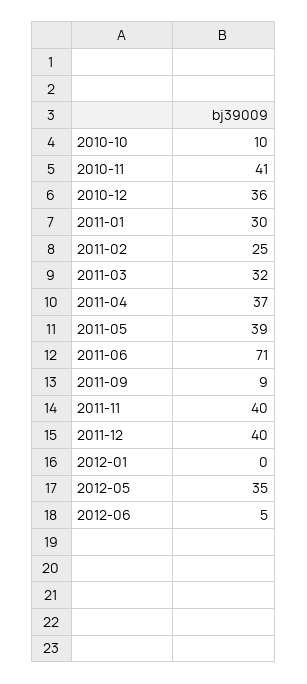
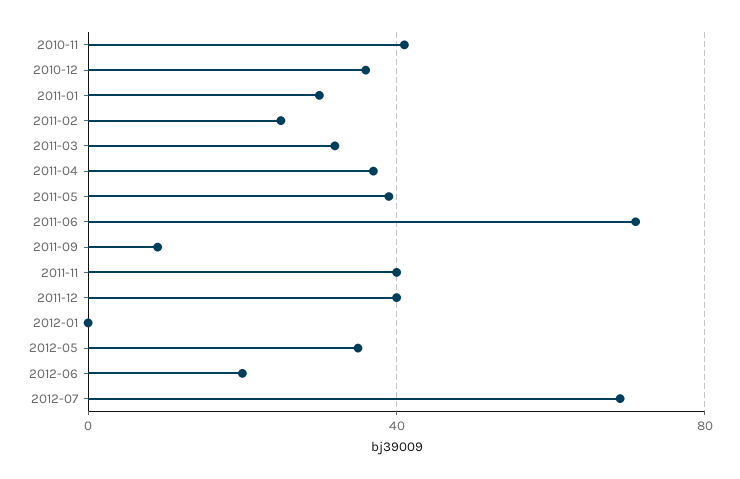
2010-10: 10 -> none
2012-06: 5 -> 20
2012-07: none -> 70

